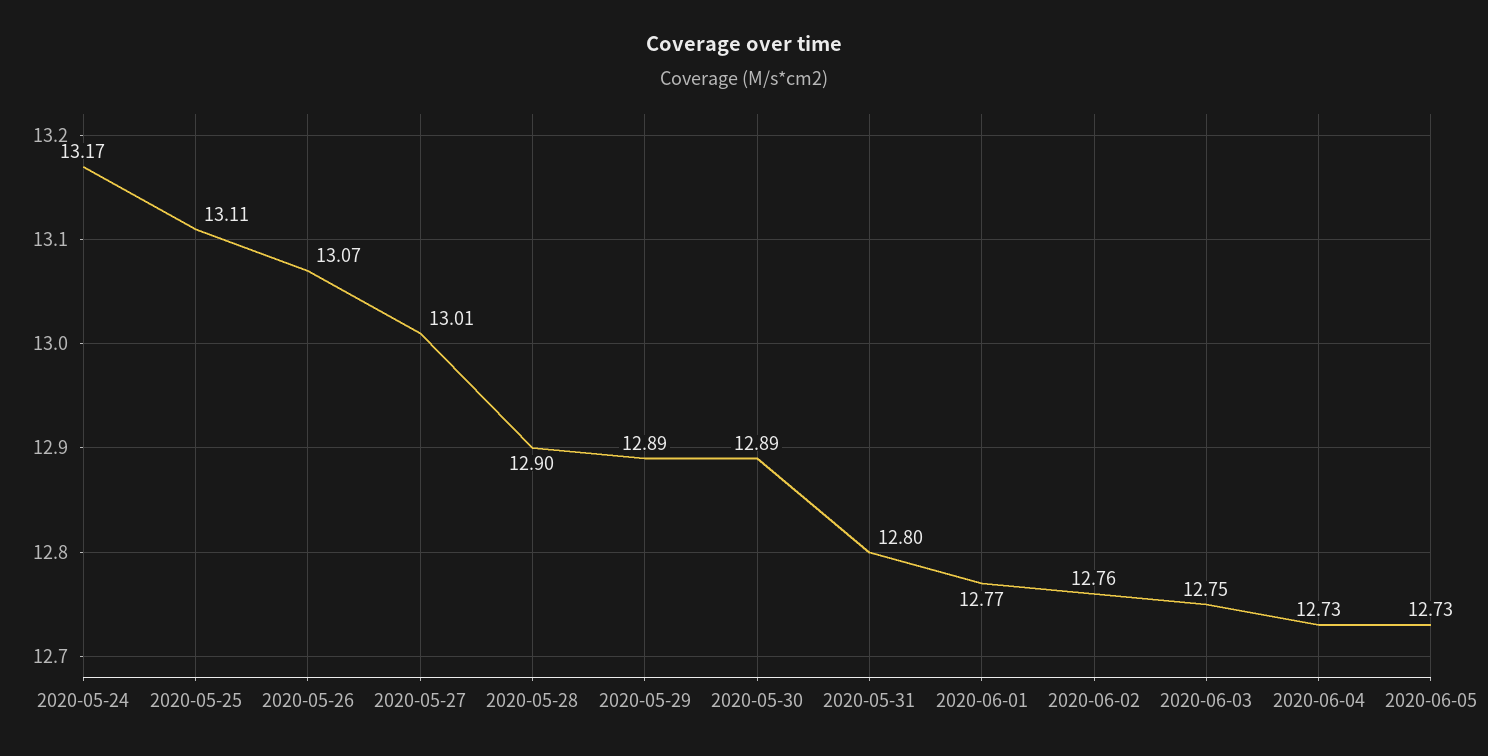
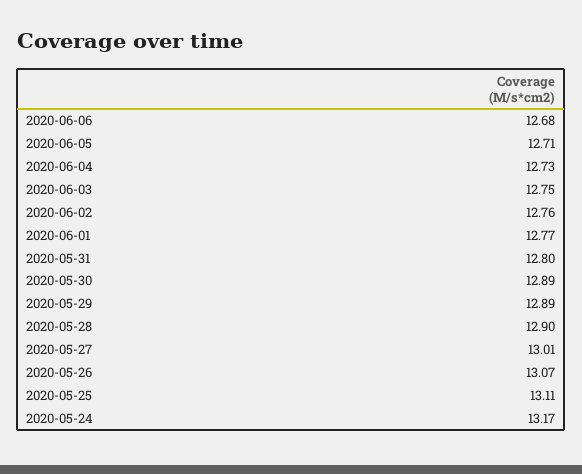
2020-06-05: 12.73 -> 12.71
2020-06-06: none -> 12.68

